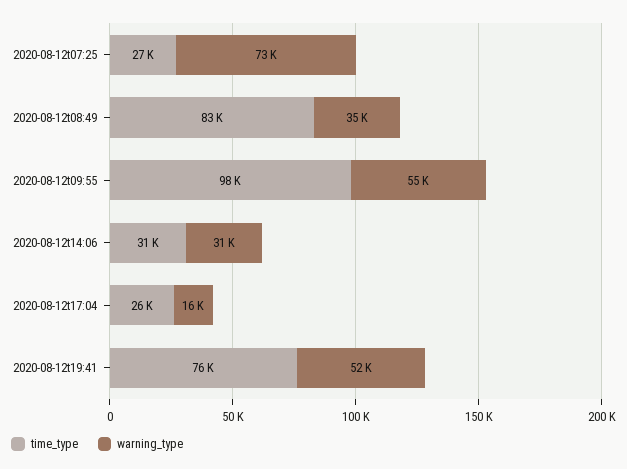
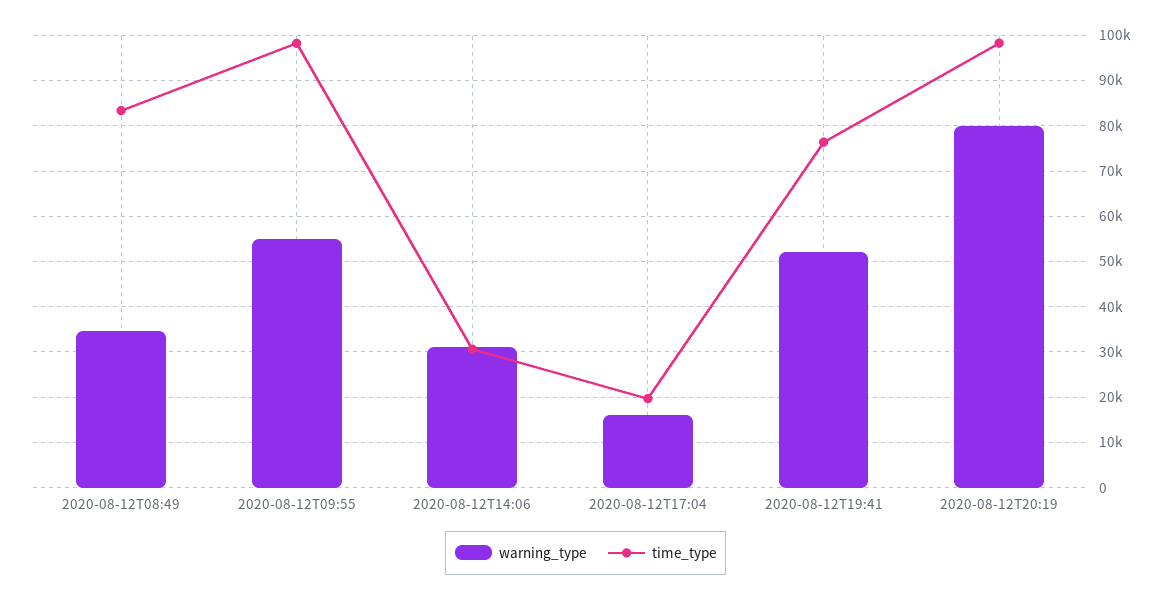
time_type, 2020-08-12t07:25: 27000 -> none
warning_type, 2020-08-12t07:25: 73000 -> none
time_type, 2020-08-12t17:04: 26000 -> 20000
warning_type, 2020-08-12T20:19: none -> 80000
time_type, 2020-08-12T20:19: none -> 98000

